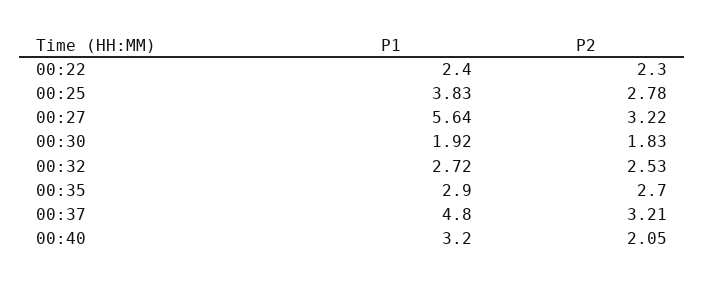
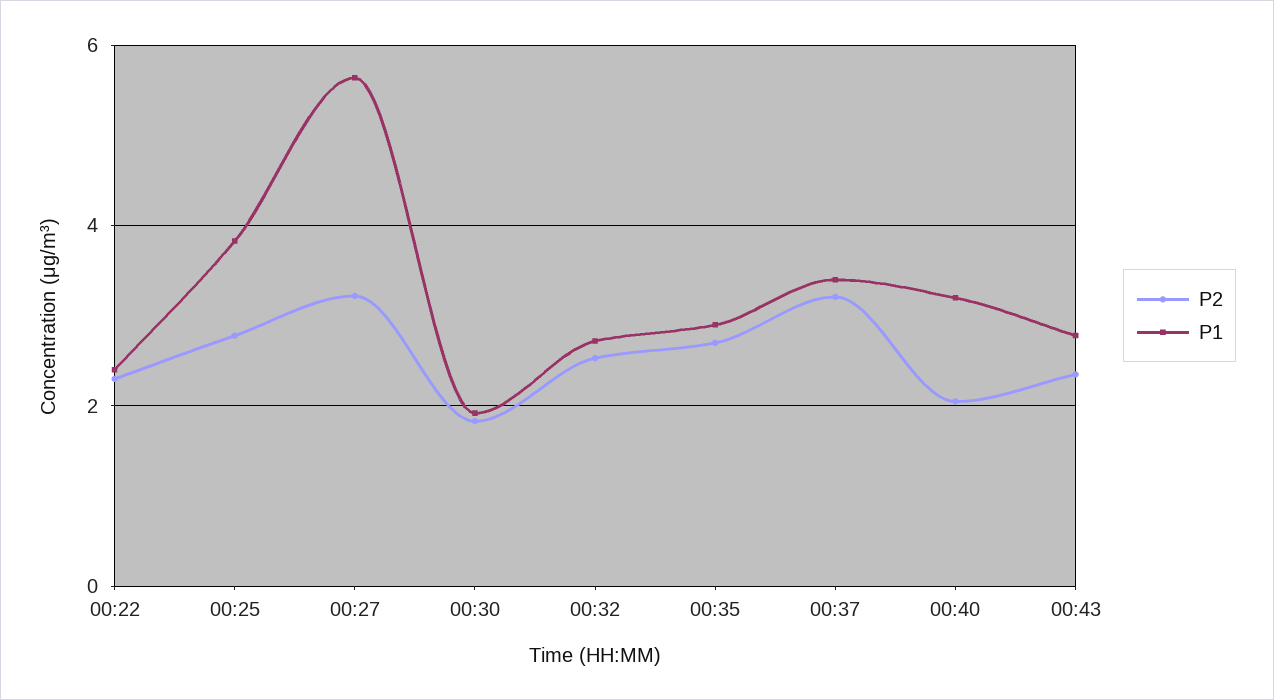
P1, 00:37: 4.8 -> 3.4
P2, 00:43: none -> 2.4
P1, 00:43: none -> 2.8

